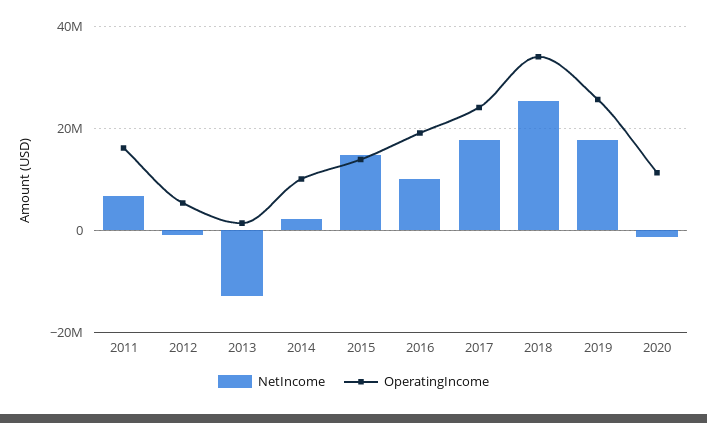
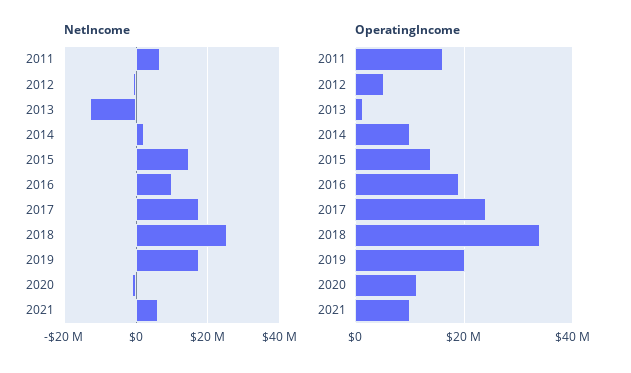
OperatingIncome, 2019: 26000000 -> 20000000
NetIncome, 2021: none -> 6000000
OperatingIncome, 2021: none -> 10000000

